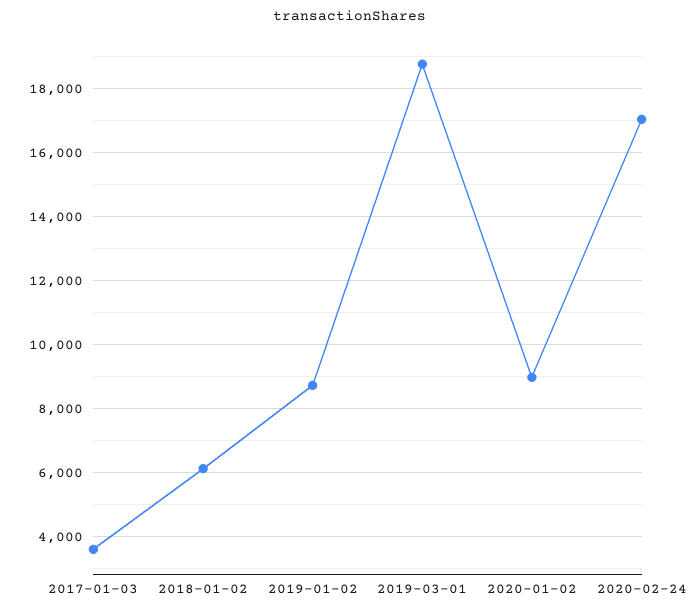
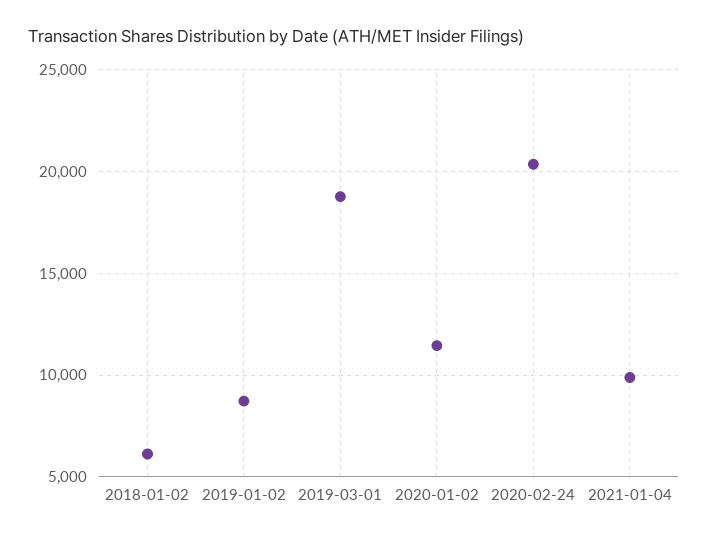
2017-01-03: 3600 -> none
2020-01-02: 9000 -> 11500
2020-02-24: 17000 -> 20500
2021-01-04: none -> 10000

